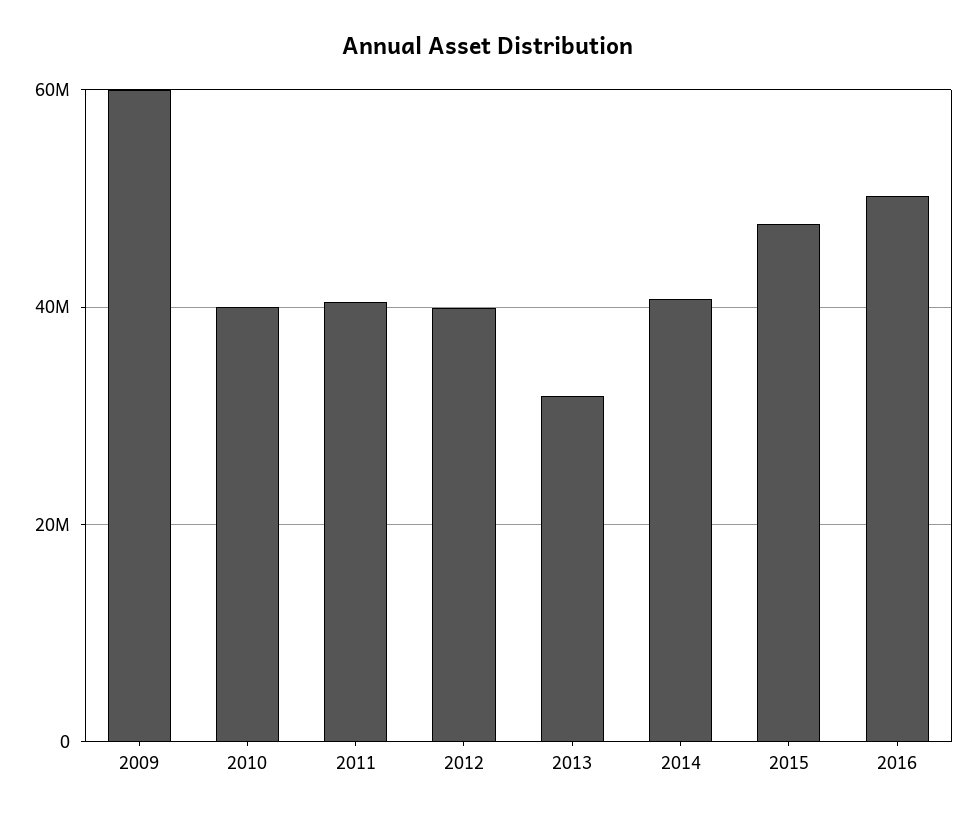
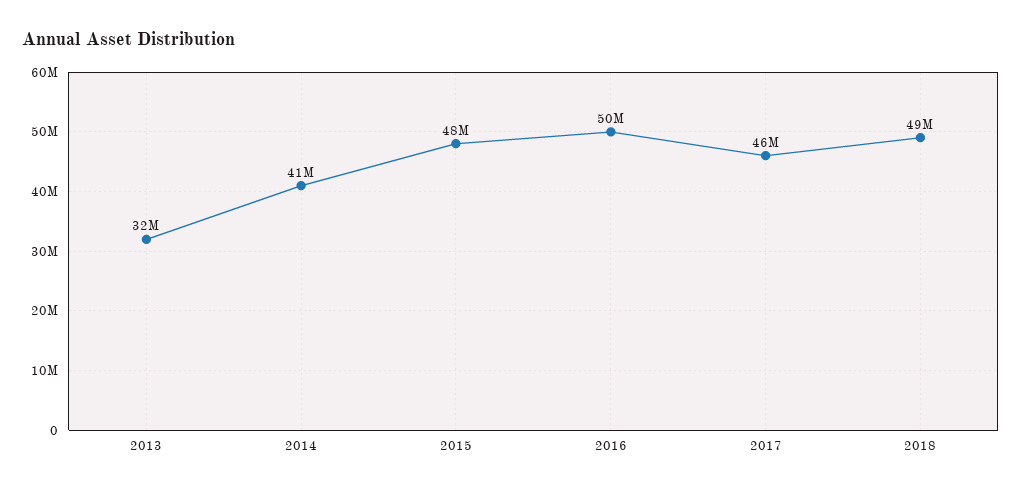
2009: 60000000 -> none
2010: 40000000 -> none
2011: 40000000 -> none
2012: 40000000 -> none
2017: none -> 46000000
2018: none -> 49000000

